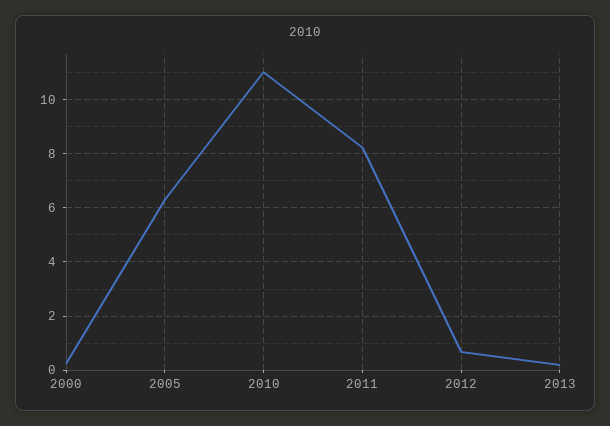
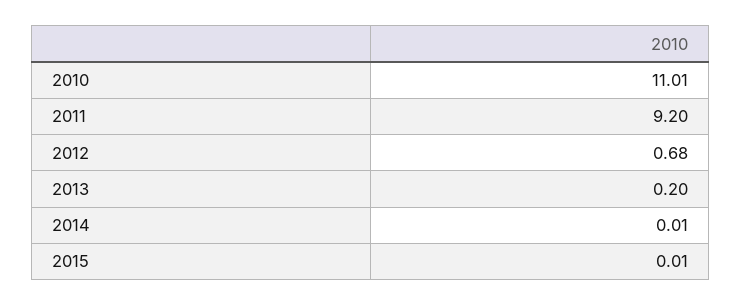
2000: 0.25 -> none
2005: 6.25 -> none
2011: 8.25 -> 9.2
2014: none -> 0.01
2015: none -> 0.01

